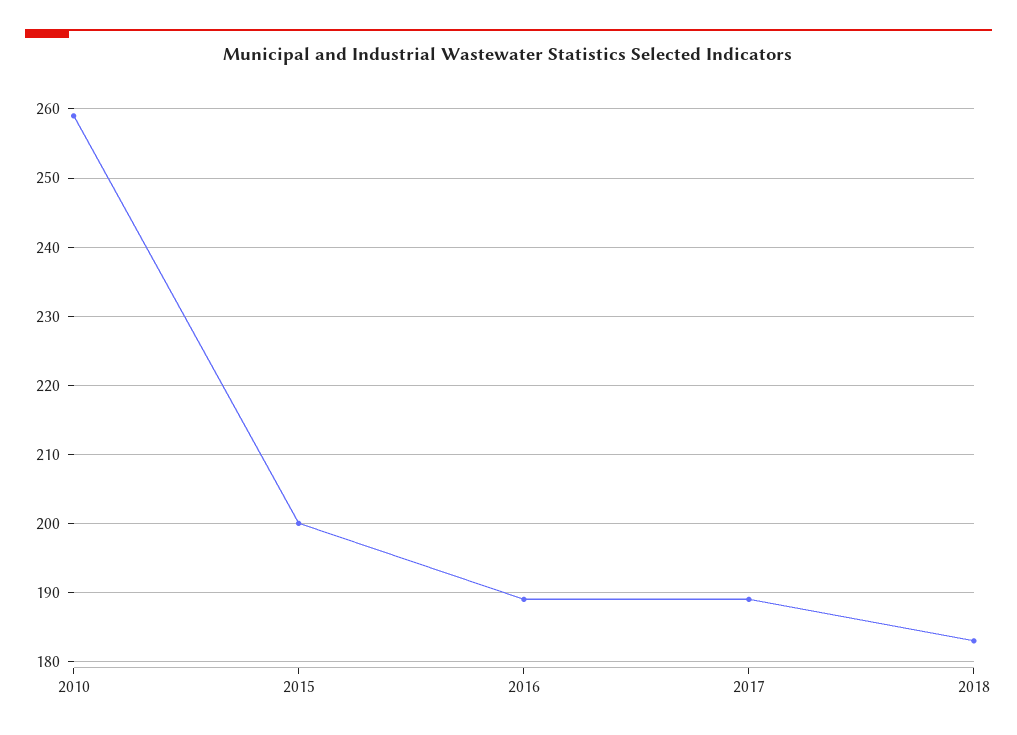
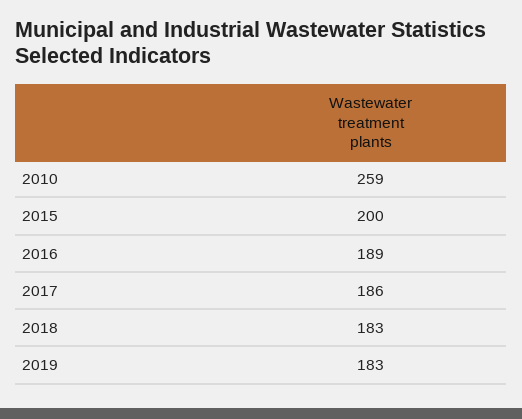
2017: 189 -> 186
2019: none -> 183

